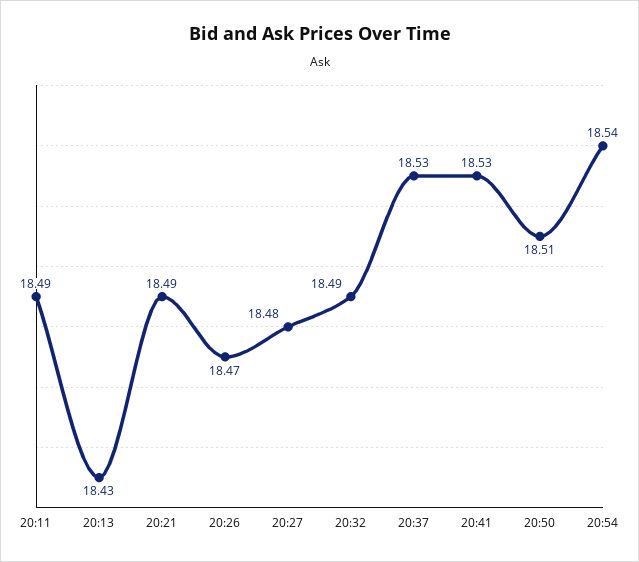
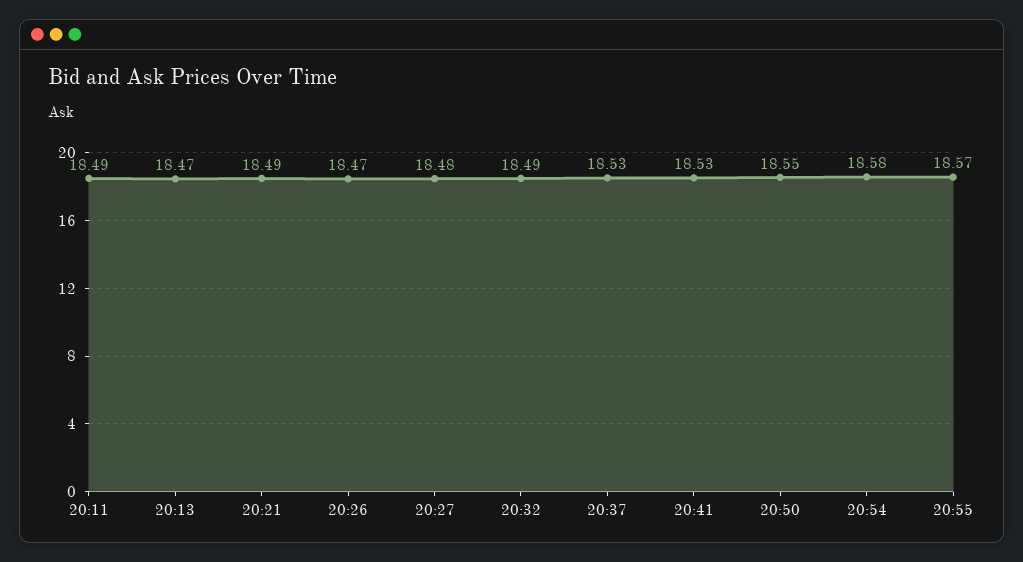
20:13: 18.43 -> 18.47
20:50: 18.51 -> 18.55
20:54: 18.54 -> 18.58
20:55: none -> 18.57

